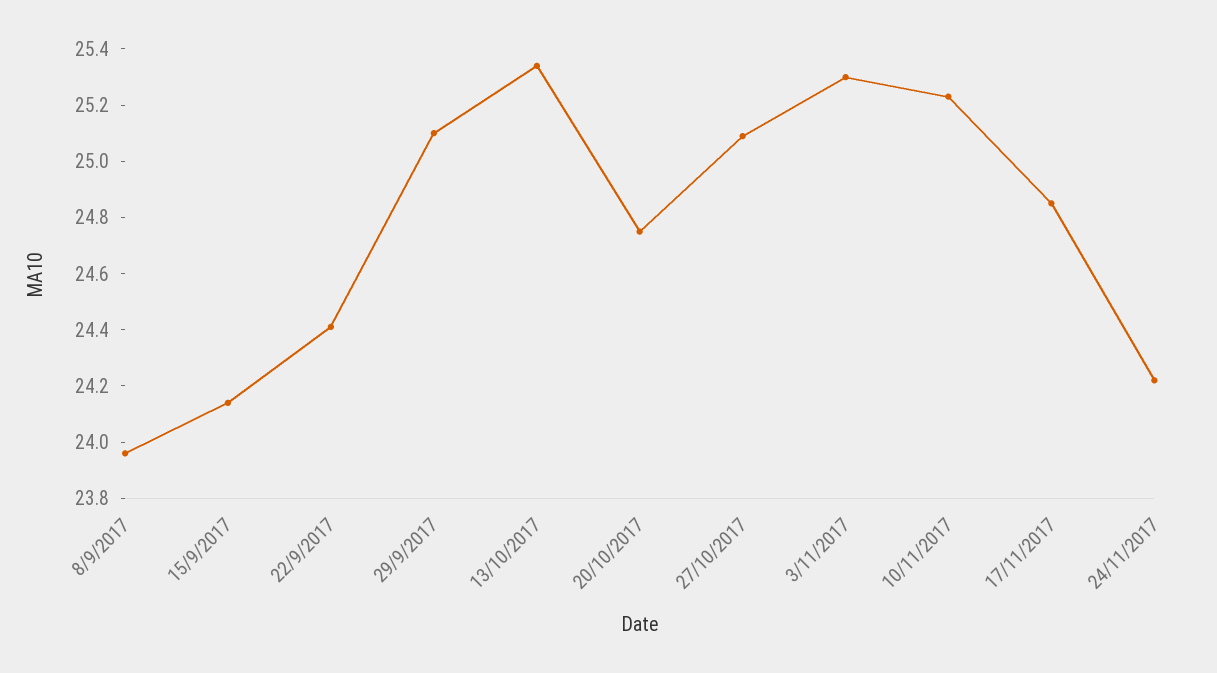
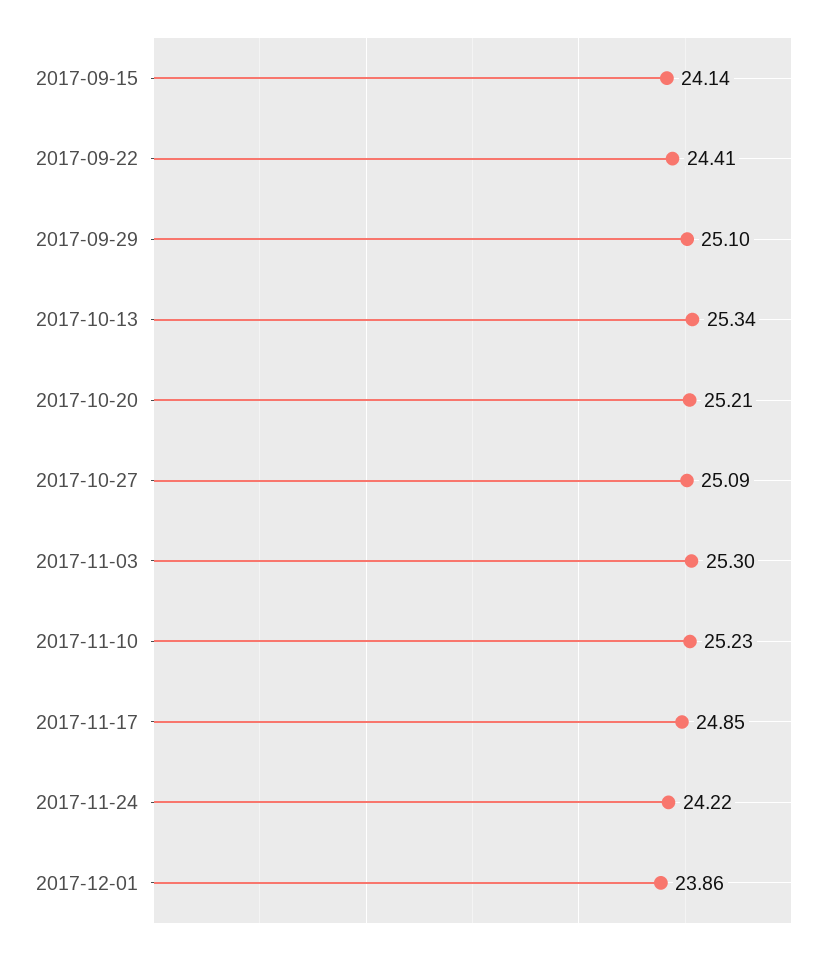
8/9/2017: 23.95 -> none
20/10/2017: 24.75 -> 25.21
2017-12-01: none -> 23.86

